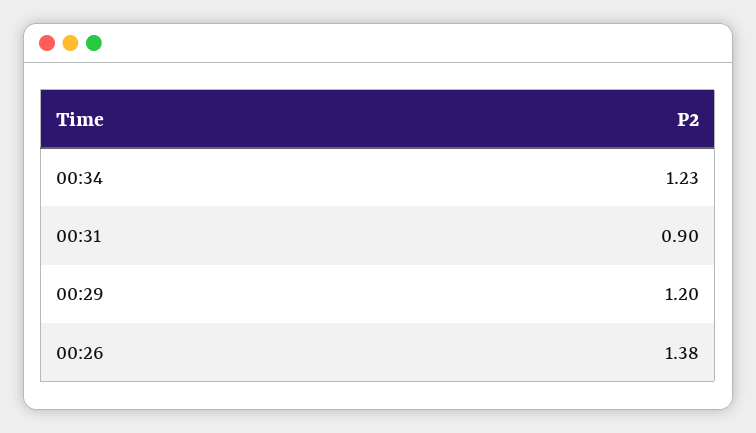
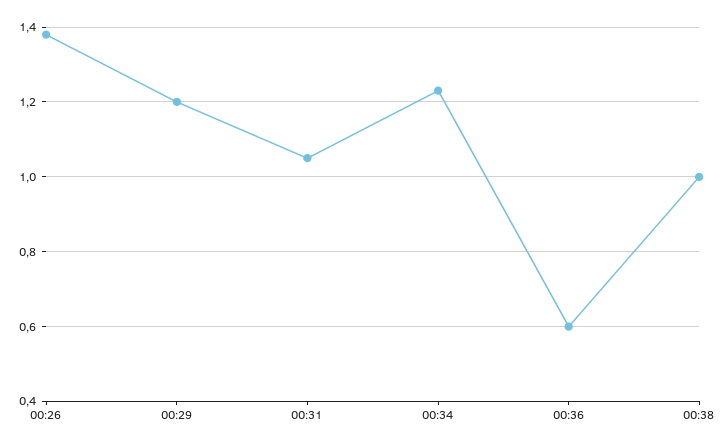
00:31: 0.9 -> 1.05
00:36: none -> 0.6
00:38: none -> 1

